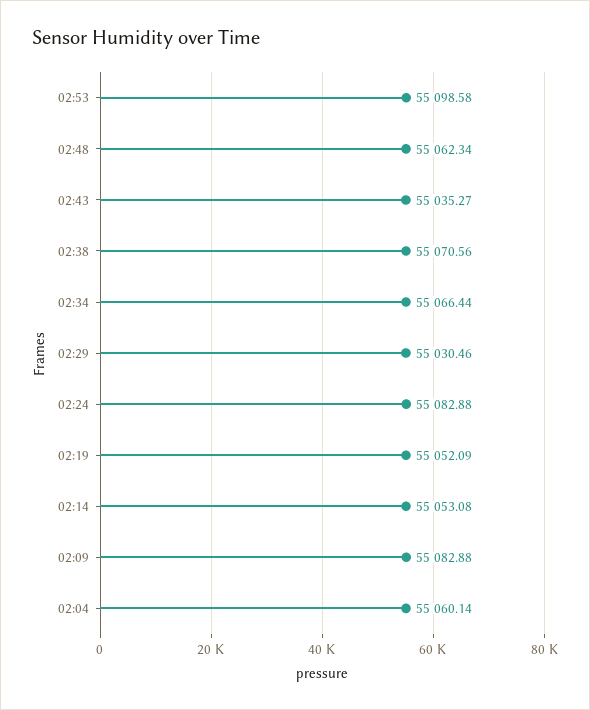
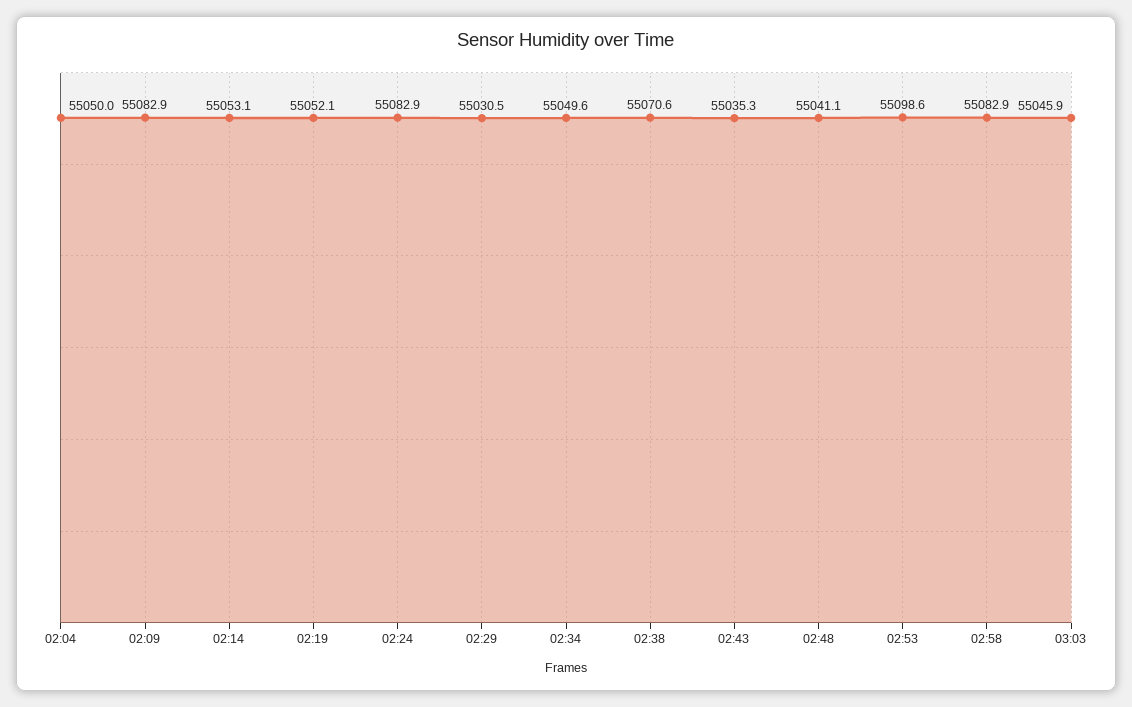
02:48: 55062.34 -> 55041.1
02:34: 55066.44 -> 55049.6
02:04: 55060.14 -> 55050
02:58: none -> 55082.9
03:03: none -> 55045.9

